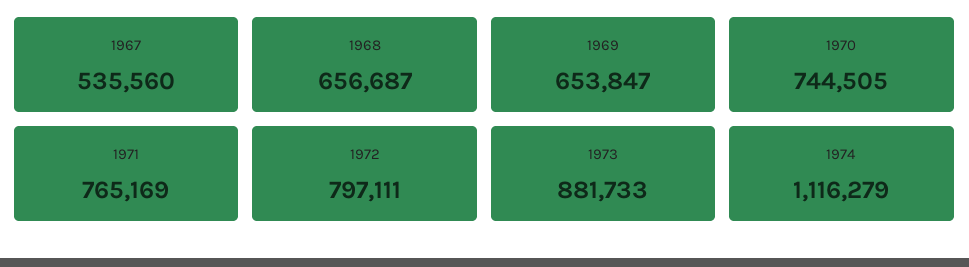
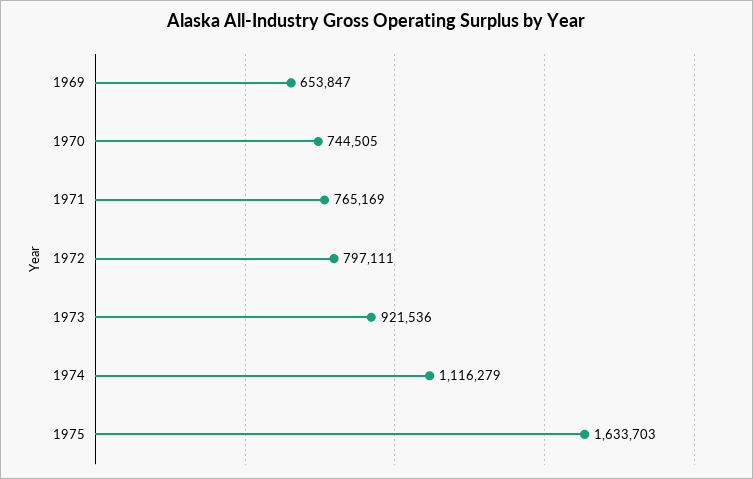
1967: 535560 -> none
1968: 656687 -> none
1973: 881733 -> 921536
1975: none -> 1633703

